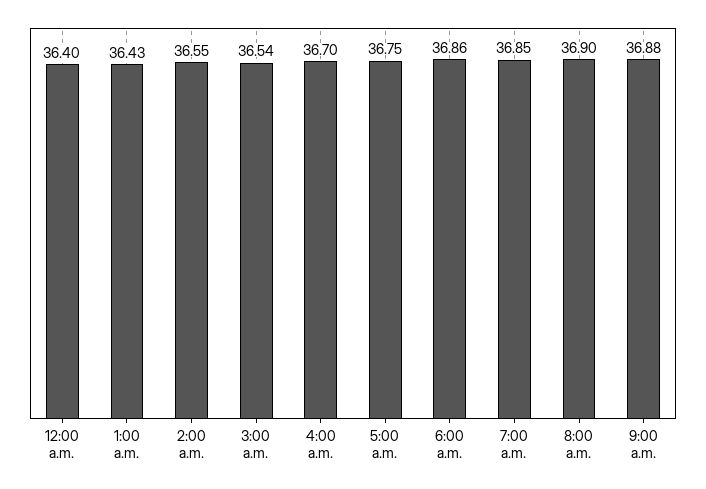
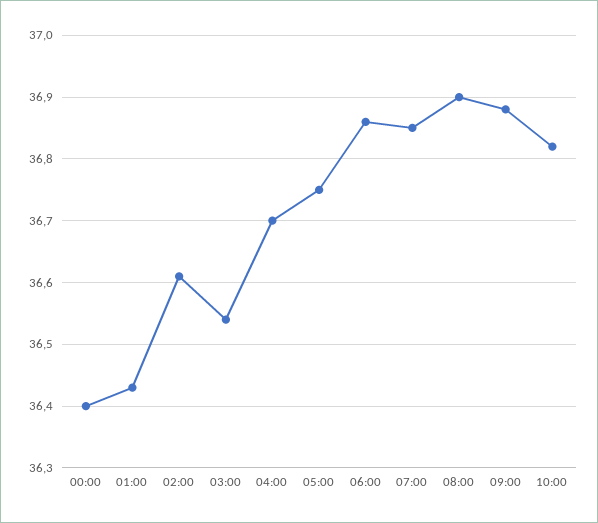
2:00 a.m.: 36.55 -> 36.61
10:00: none -> 36.82

